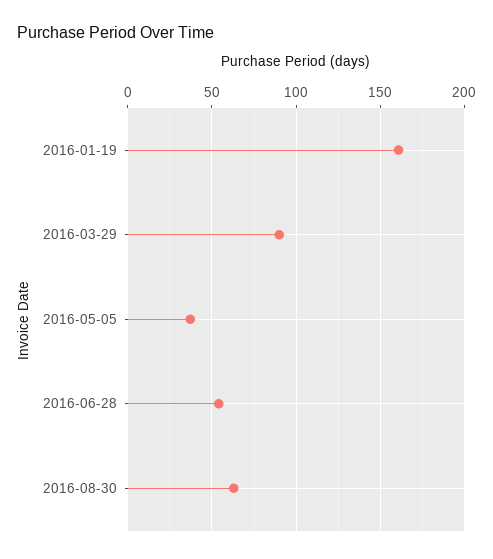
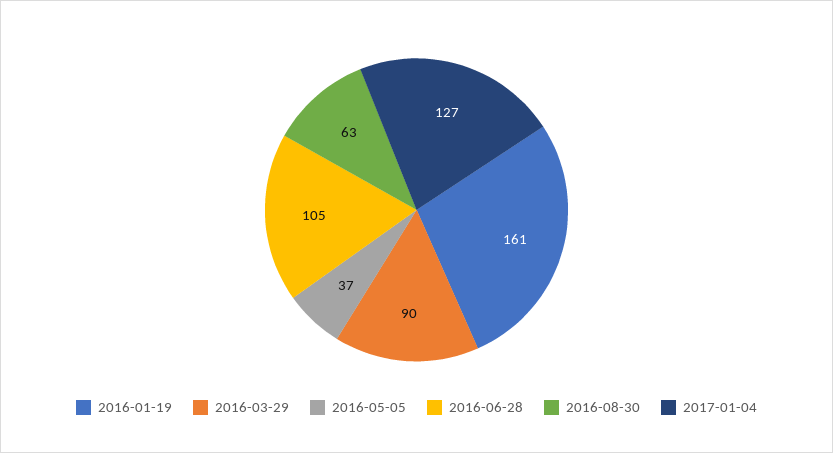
2016-06-28: 55 -> 105
2017-01-04: none -> 127

